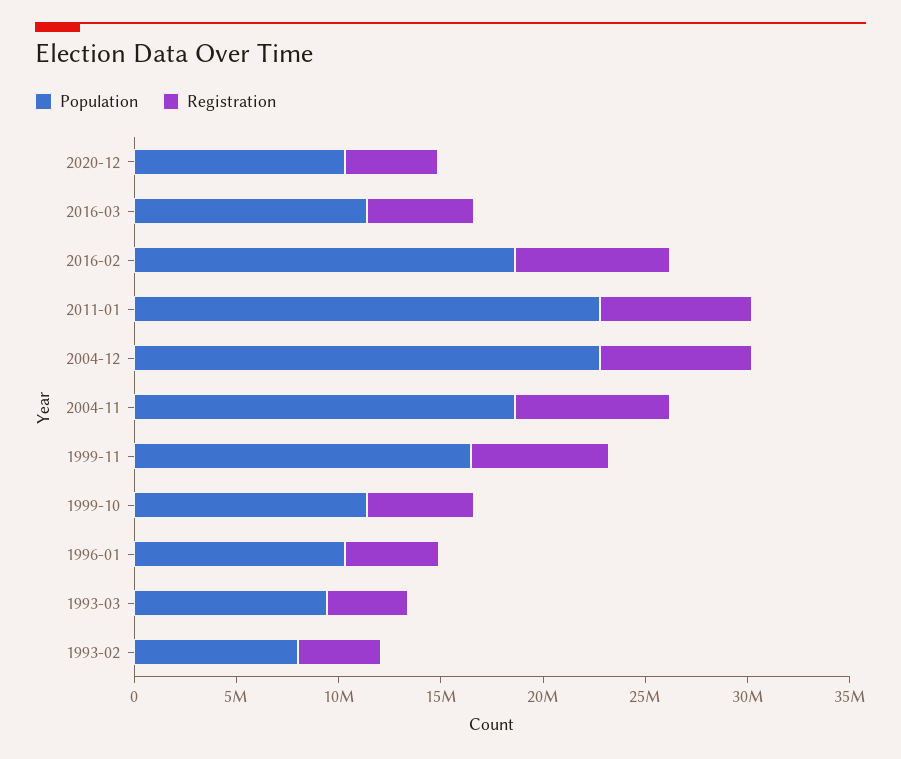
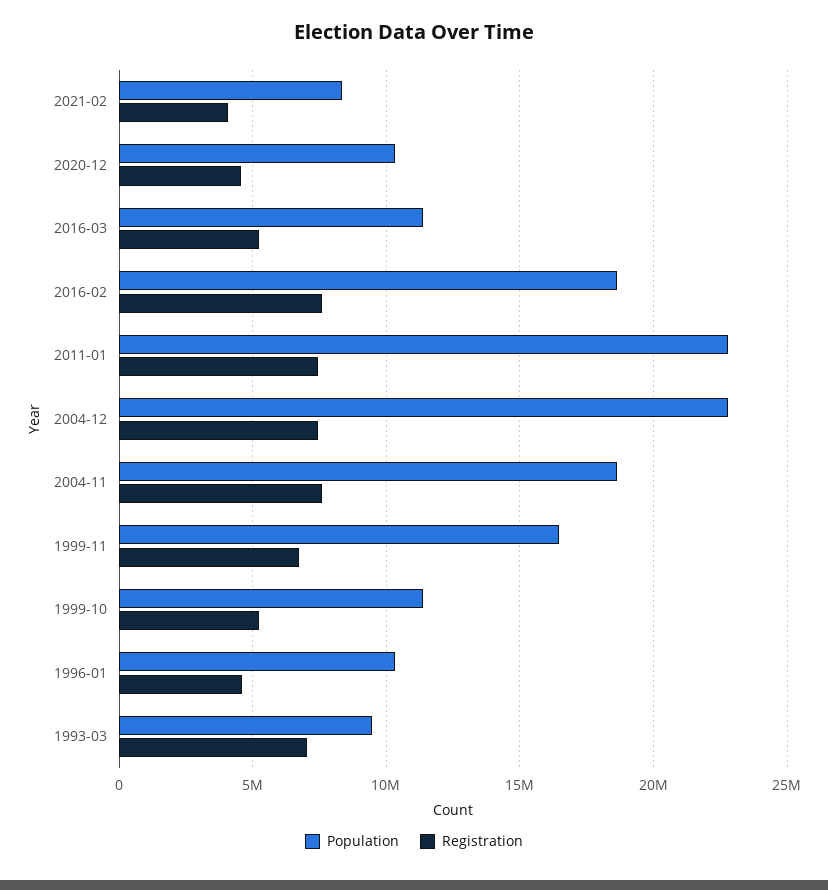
Registration, 1993-03: 4000000 -> 7000000
Population, 1993-02: 8000000 -> none
Registration, 1993-02: 4000000 -> none
Population, 2021-02: none -> 8500000
Registration, 2021-02: none -> 4000000

